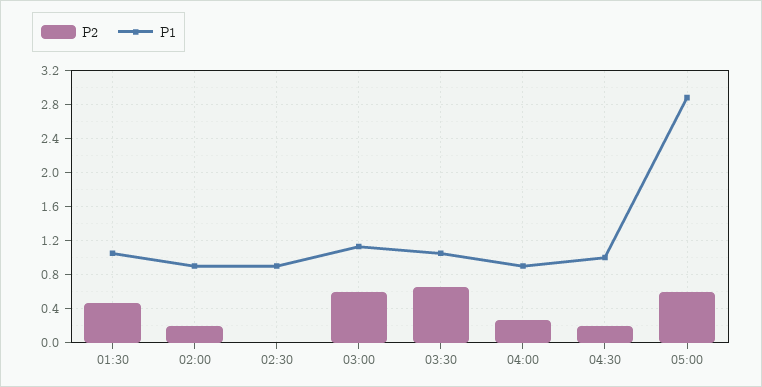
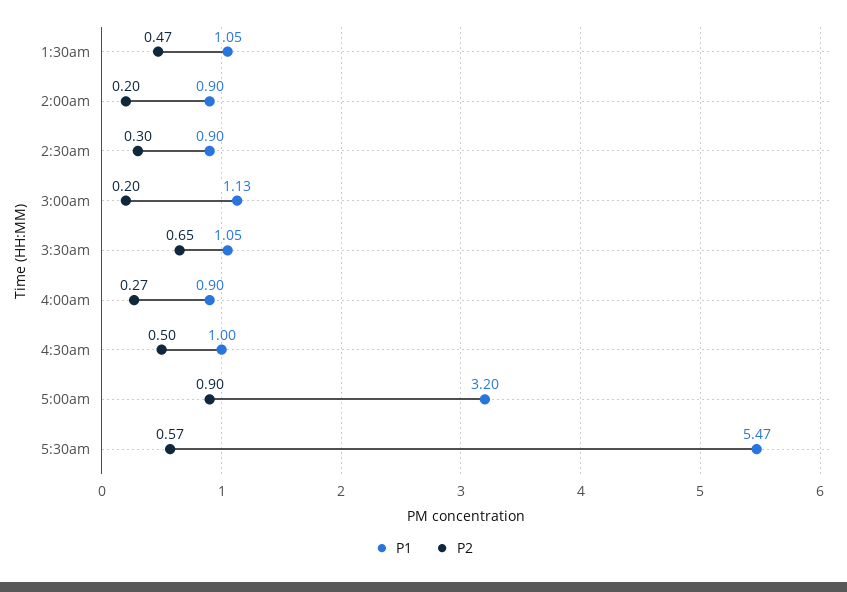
P2, 02:30: 0 -> 0.3
P2, 03:00: 0.6 -> 0.2
P2, 04:30: 0.2 -> 0.5
P2, 05:00: 0.6 -> 0.9
P1, 05:00: 2.9 -> 3.2
P1, 5:30am: none -> 5.47
P2, 5:30am: none -> 0.57

